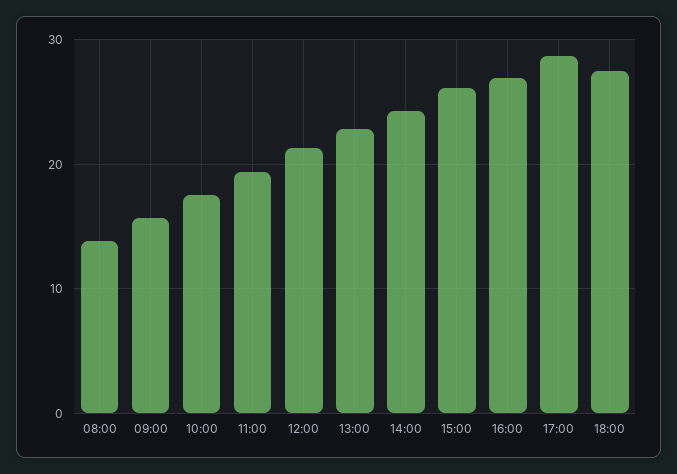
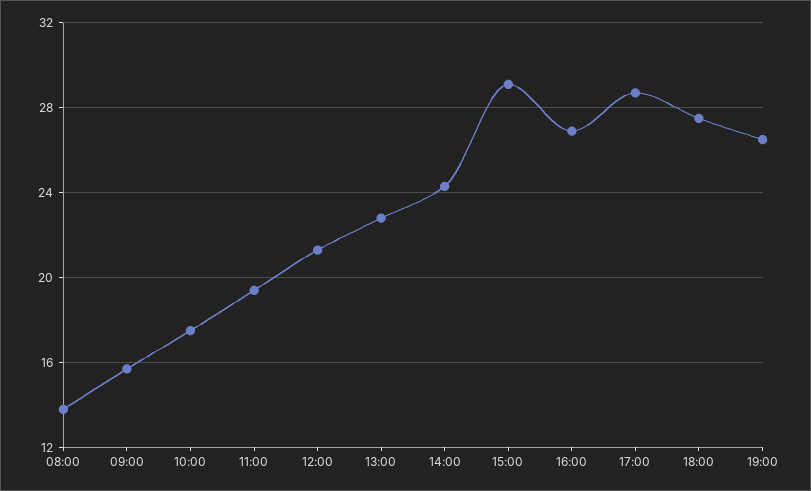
15:00: 26 -> 29
19:00: none -> 26.5

